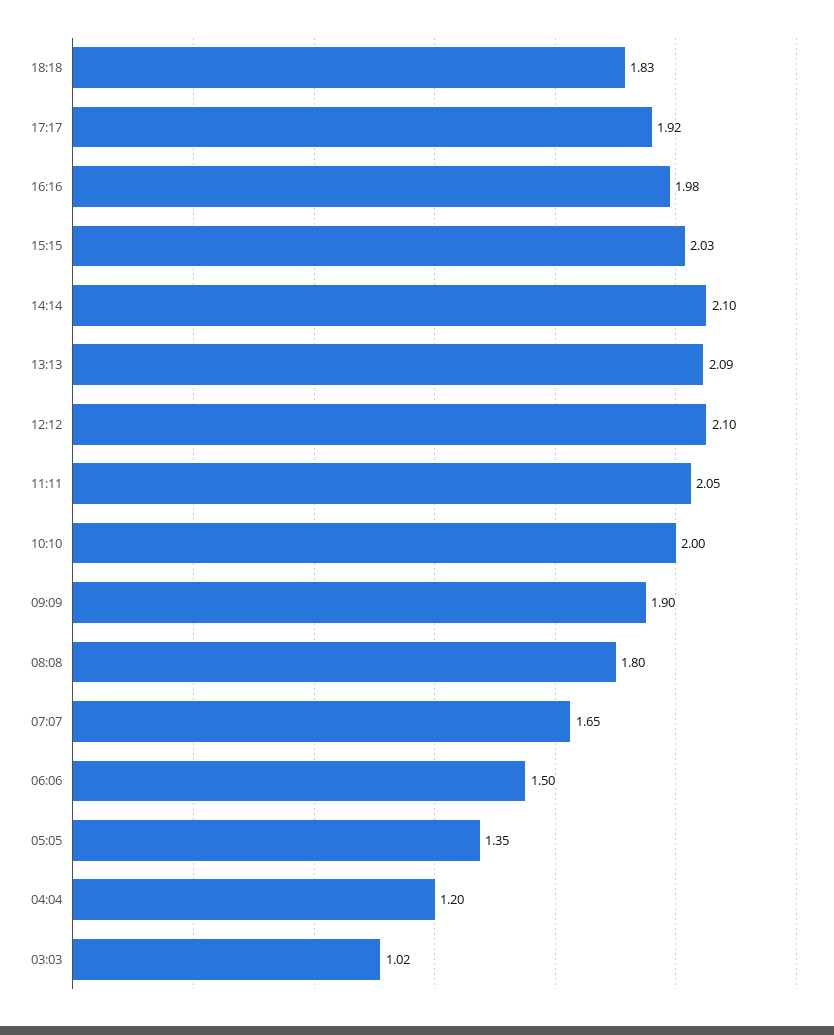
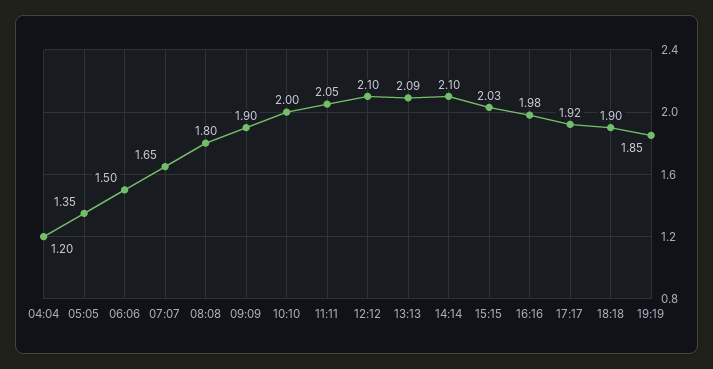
18:18: 1.83 -> 1.9
03:03: 1.02 -> none
19:19: none -> 1.85

